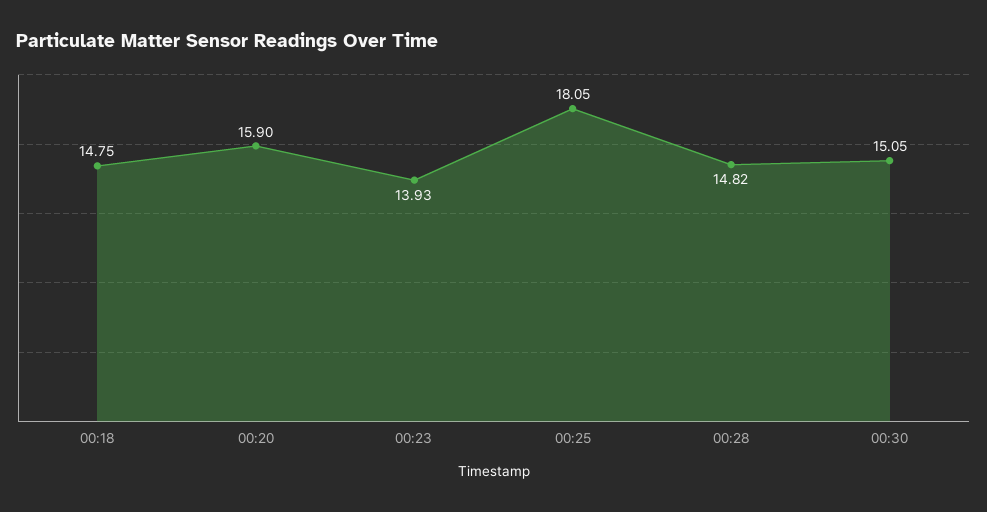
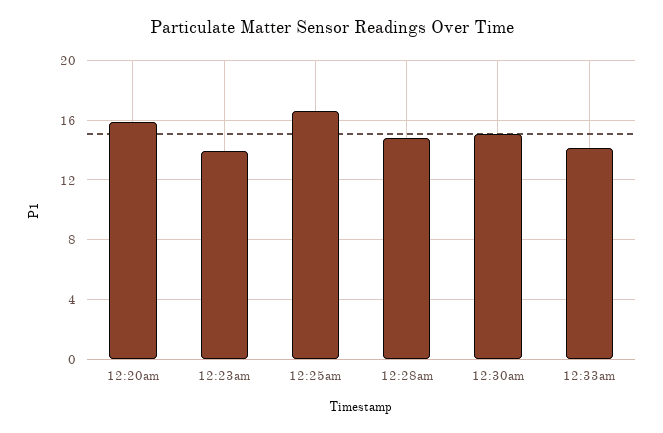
00:18: 14.75 -> none
00:25: 18.05 -> 16.5
12:33am: none -> 14

